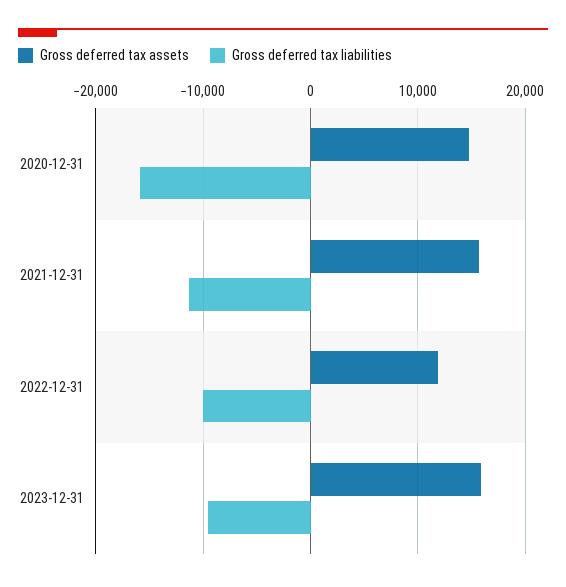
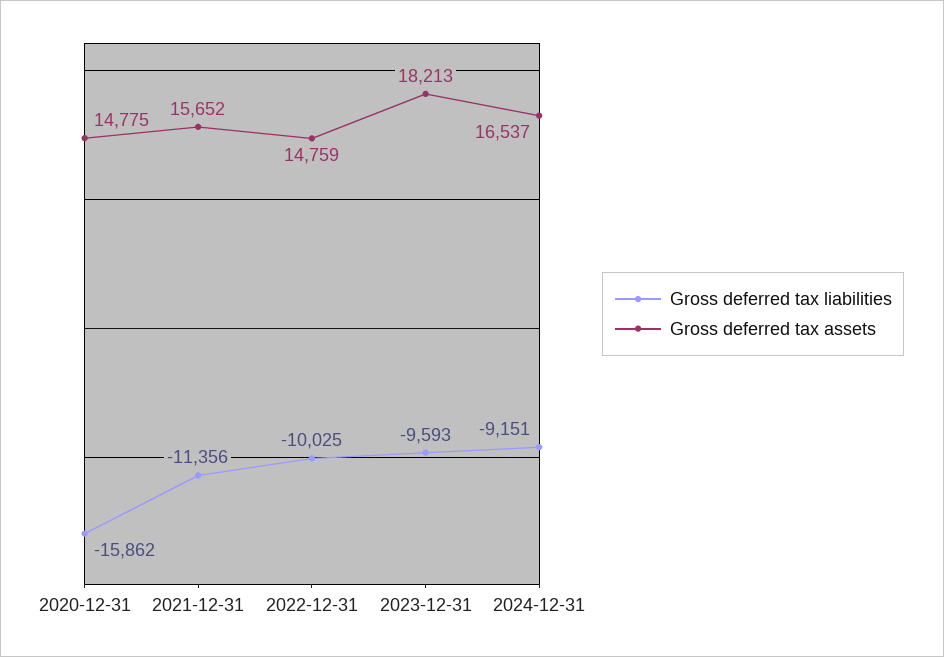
Gross deferred tax assets, 2022-12-31: 12000 -> 14759
Gross deferred tax assets, 2023-12-31: 16000 -> 18213
Gross deferred tax liabilities, 2024-12-31: none -> -9151
Gross deferred tax assets, 2024-12-31: none -> 16537

